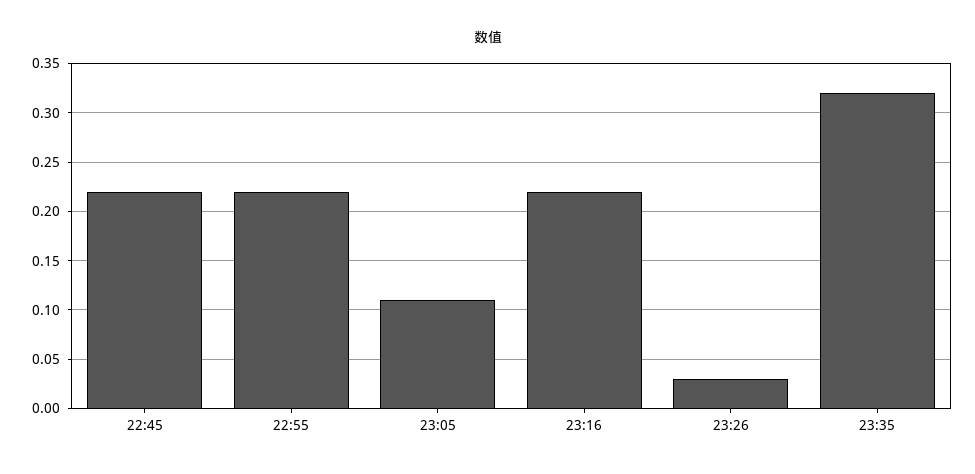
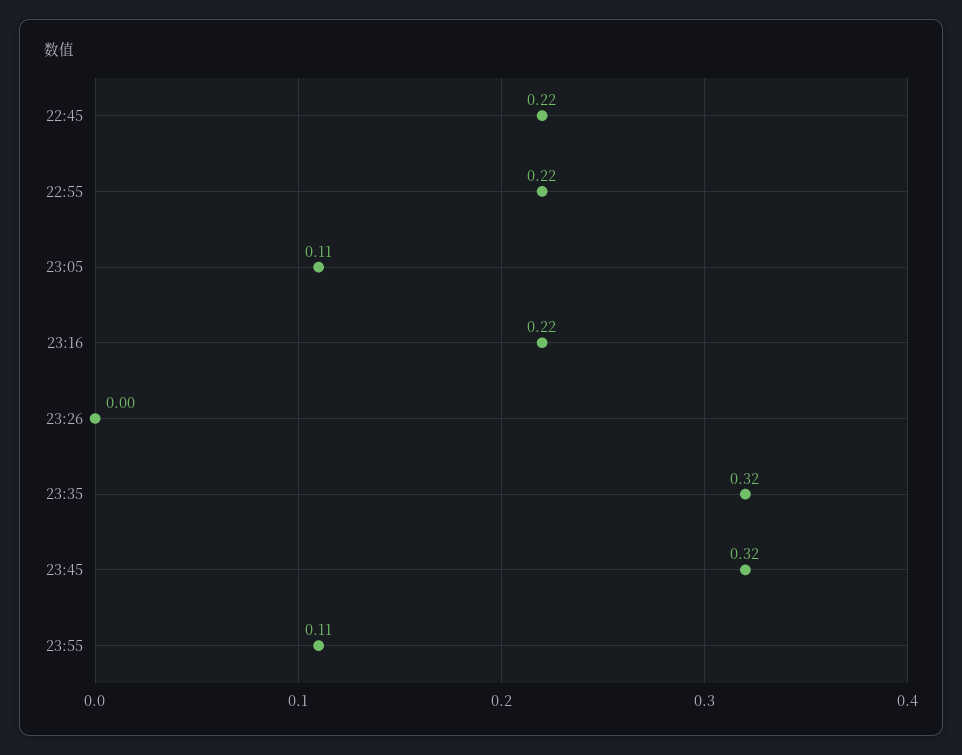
23:26: 0.03 -> 0
23:45: none -> 0.32
23:55: none -> 0.11

